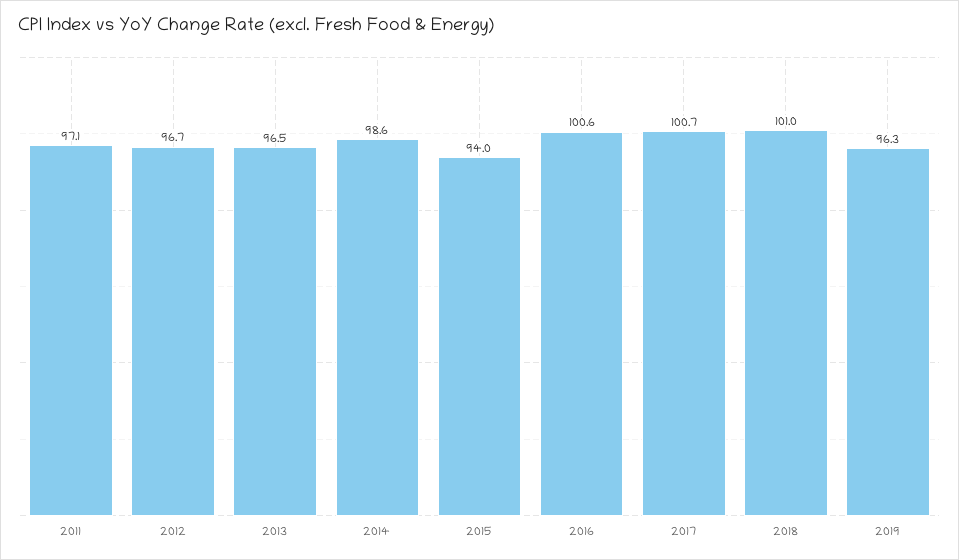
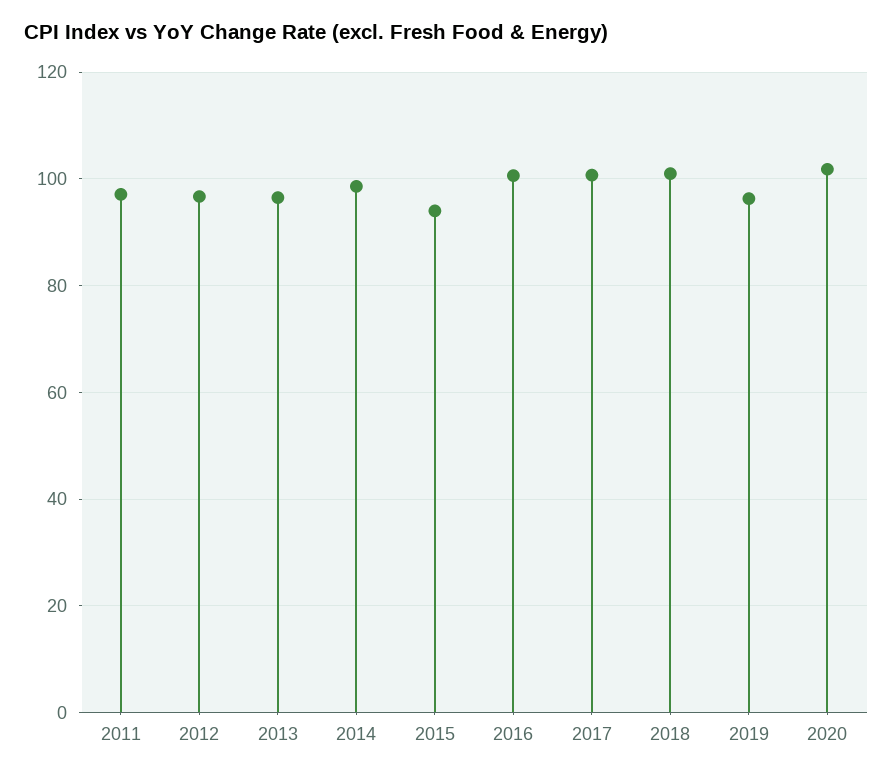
2020: none -> 102

